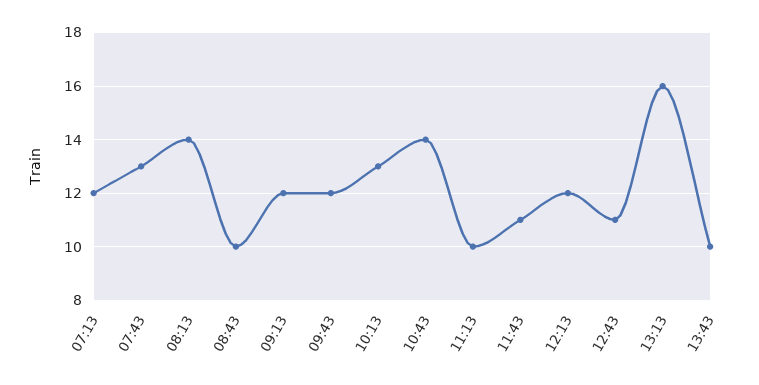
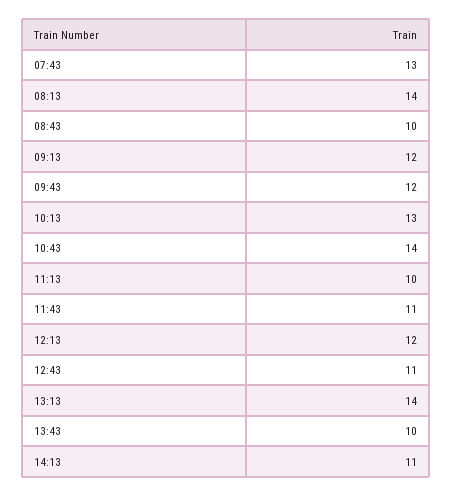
07:13: 12 -> none
13:13: 16 -> 14
14:13: none -> 11

